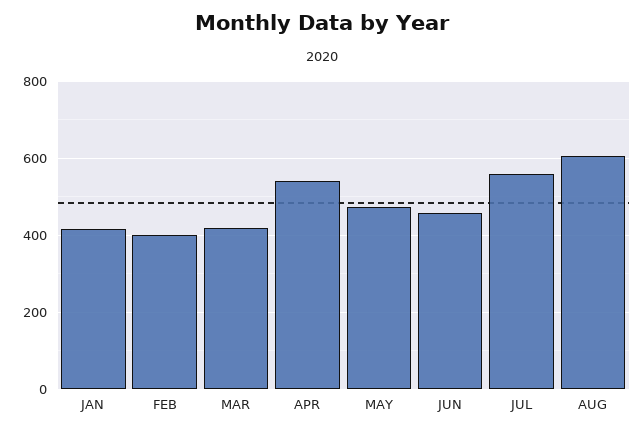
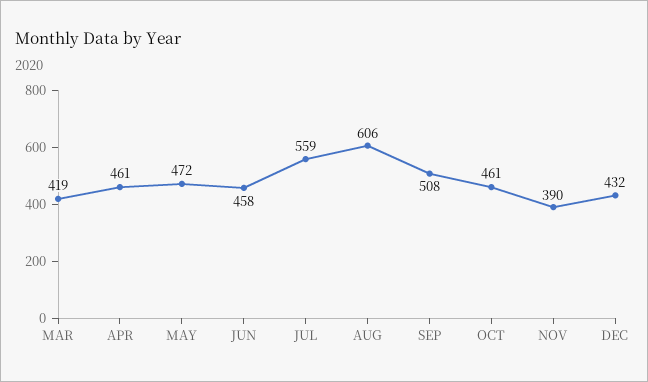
JAN: 420 -> none
FEB: 400 -> none
APR: 540 -> 461
SEP: none -> 508
OCT: none -> 461
NOV: none -> 390
DEC: none -> 432

